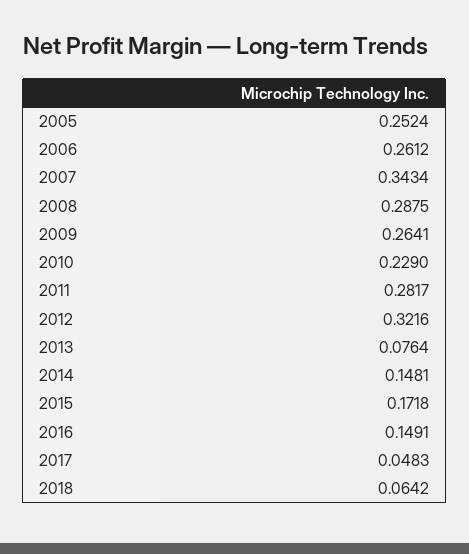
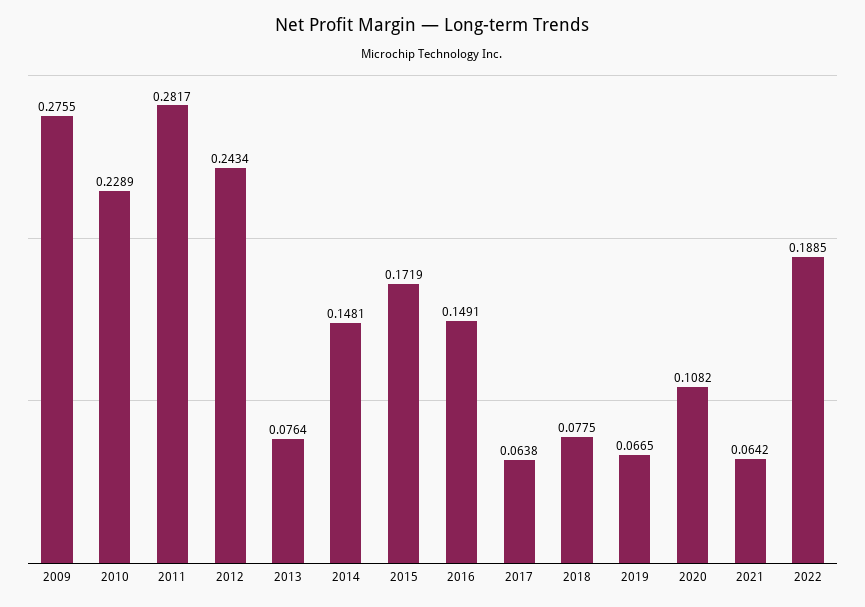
2005: 0.2524 -> none
2006: 0.2612 -> none
2007: 0.3434 -> none
2008: 0.2875 -> none
2009: 0.2641 -> 0.2755
2010: 0.229 -> 0.2289
2012: 0.3216 -> 0.2434
2015: 0.1718 -> 0.1719
2017: 0.0483 -> 0.0638
2018: 0.0642 -> 0.0775
2019: none -> 0.0665
2020: none -> 0.1082
2021: none -> 0.0642
2022: none -> 0.1885

